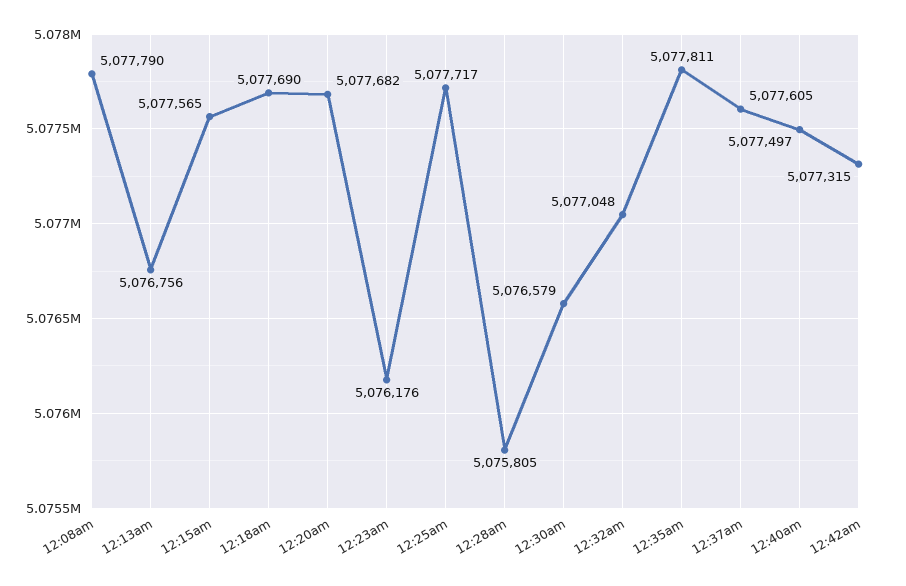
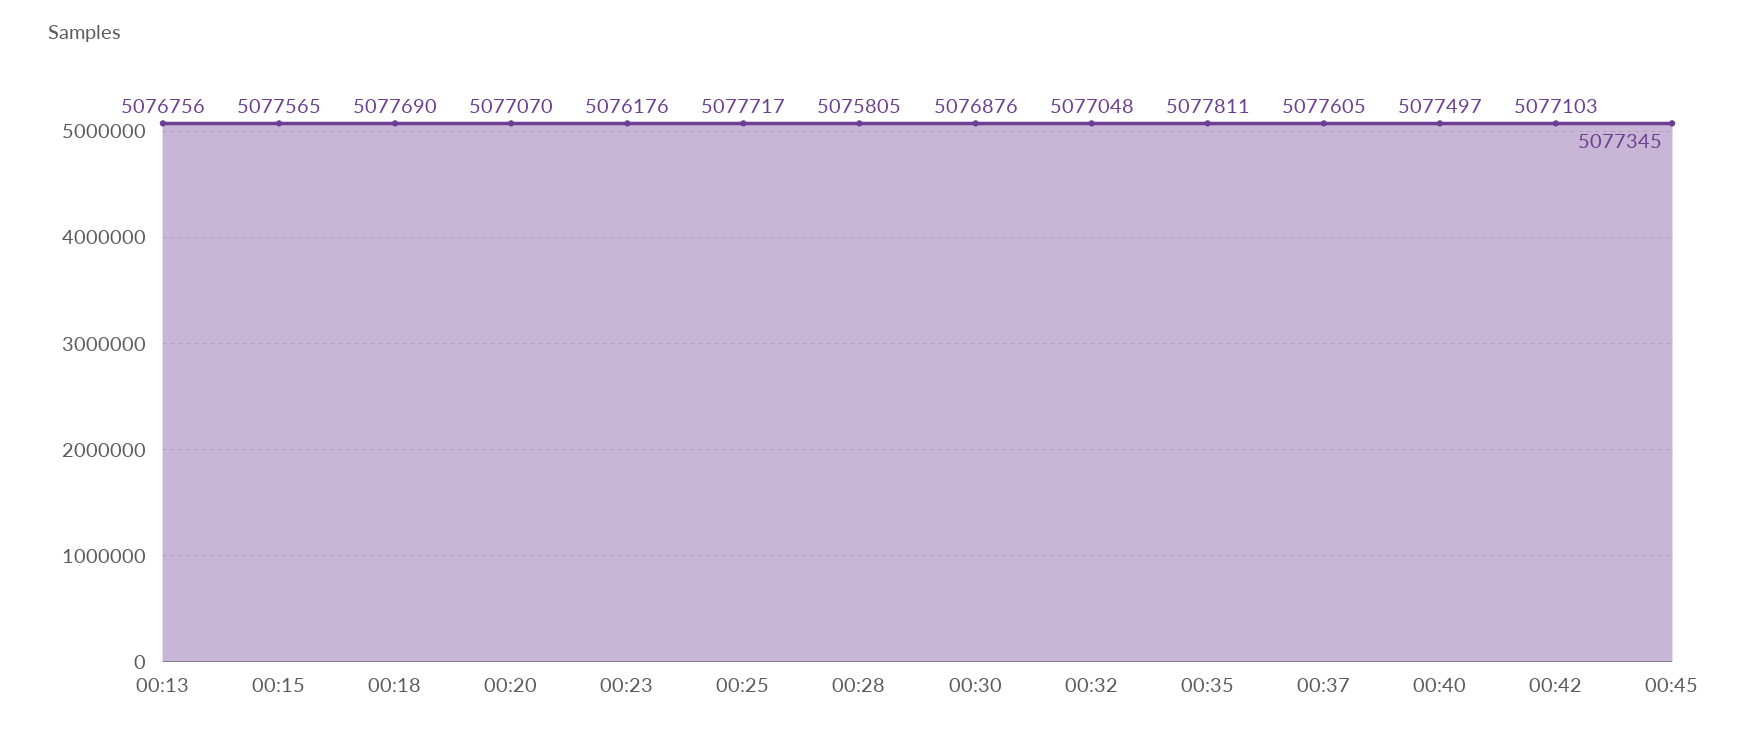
12:08am: 5077790 -> none
12:20am: 5077682 -> 5077070
12:30am: 5076579 -> 5076876
12:42am: 5077315 -> 5077103
00:45: none -> 5077345

